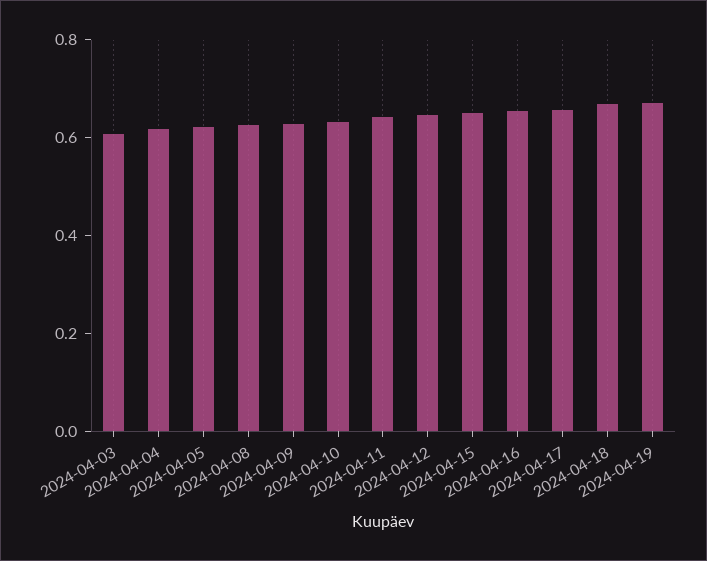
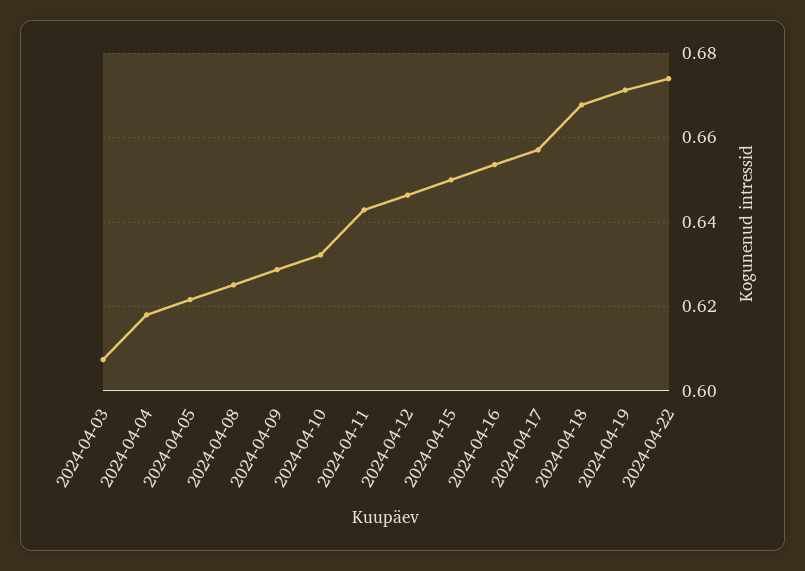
2024-04-22: none -> 0.674

